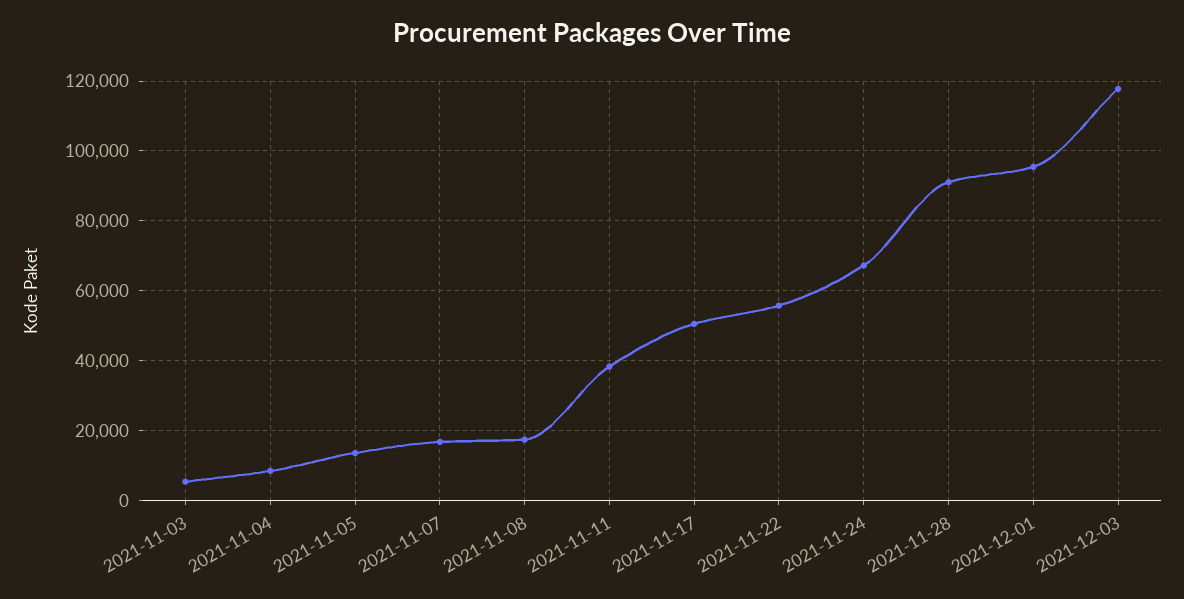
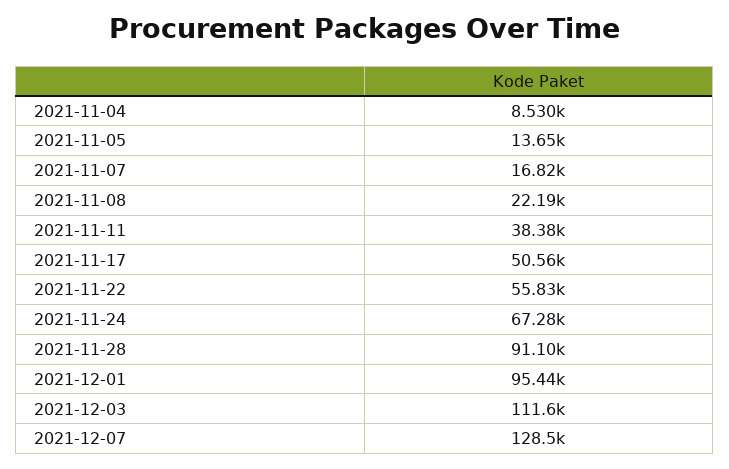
2021-11-03: 6000 -> none
2021-11-08: 18000 -> 22190
2021-12-03: 118000 -> 111600
2021-12-07: none -> 128500

